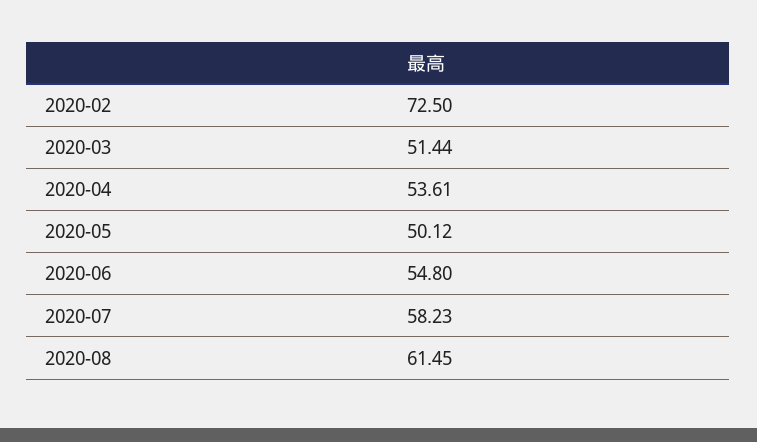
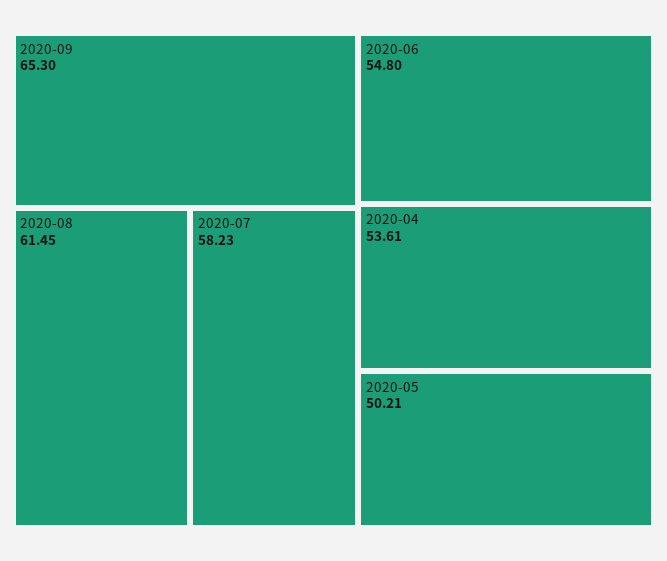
2020-02: 72.5 -> none
2020-03: 51.44 -> none
2020-05: 50.12 -> 50.21
2020-09: none -> 65.3

